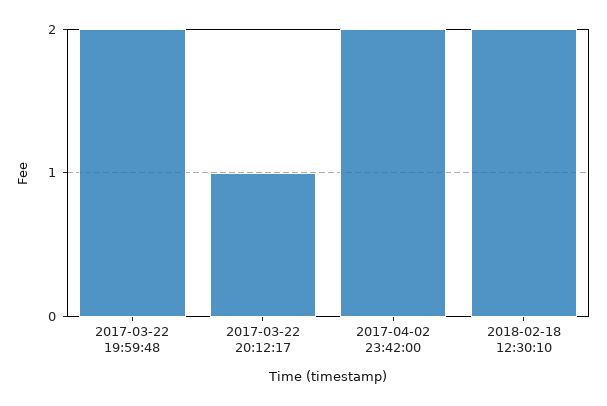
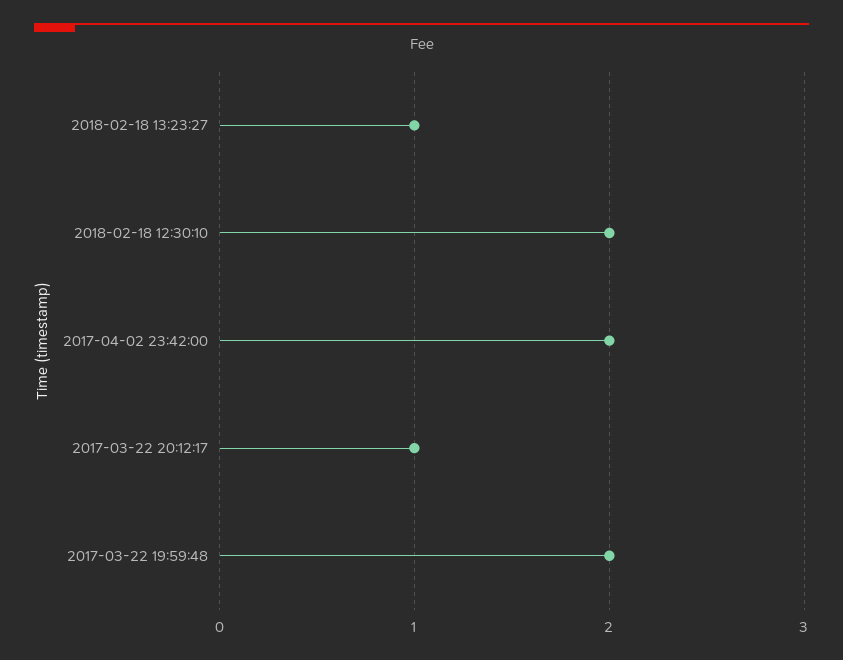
2018-02-18 13:23:27: none -> 1

